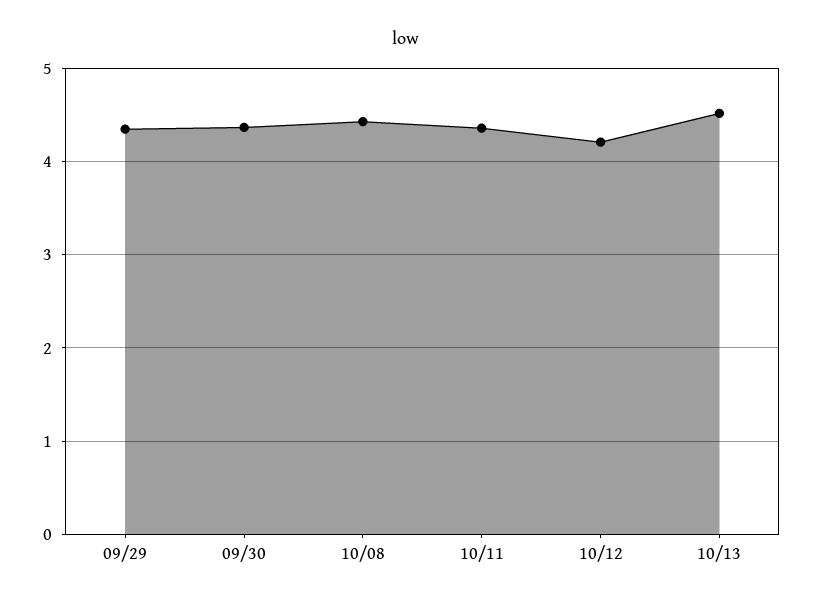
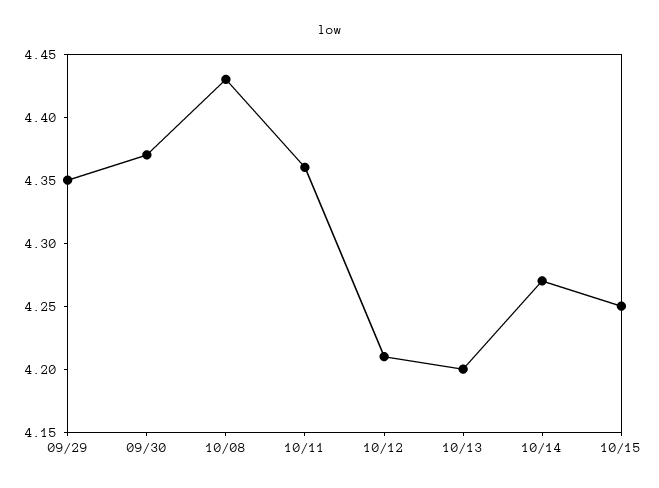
10/13: 4.5 -> 4.2
10/14: none -> 4.27
10/15: none -> 4.25

